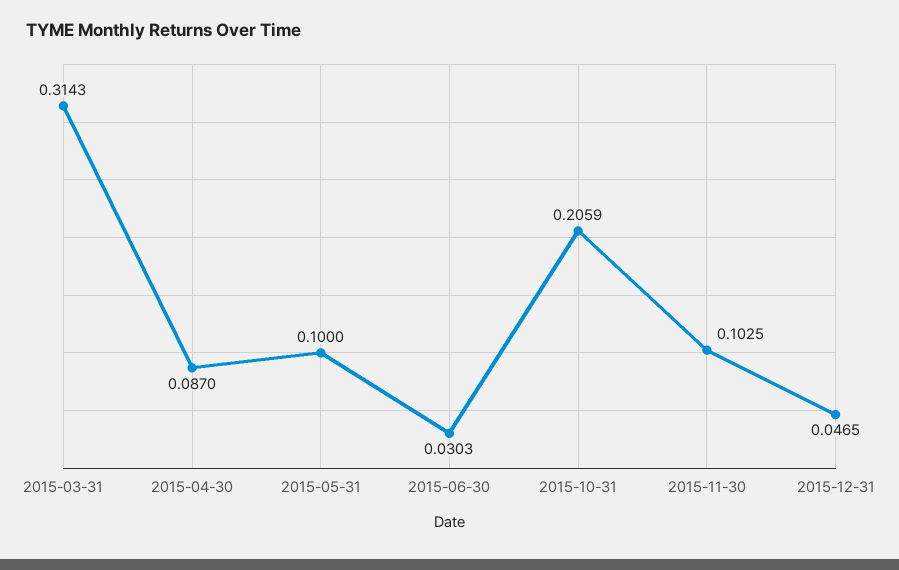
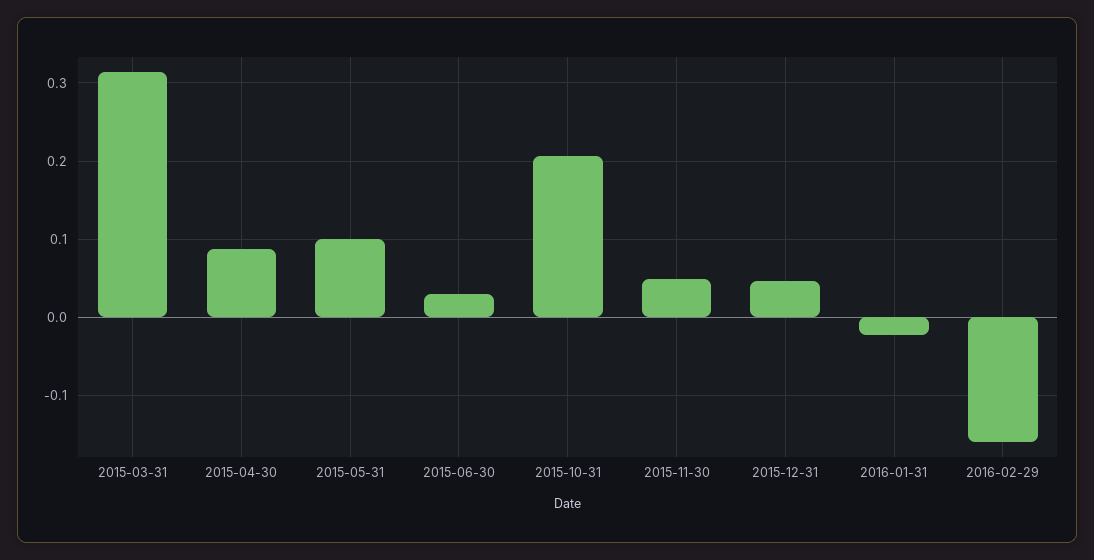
2015-11-30: 0.1025 -> 0.05
2016-01-31: none -> -0.02
2016-02-29: none -> -0.16

